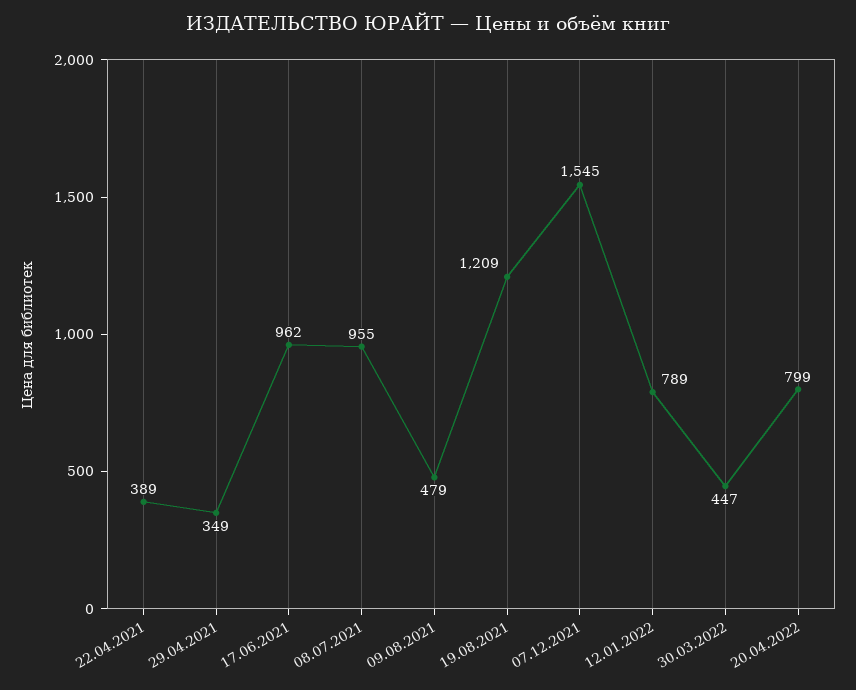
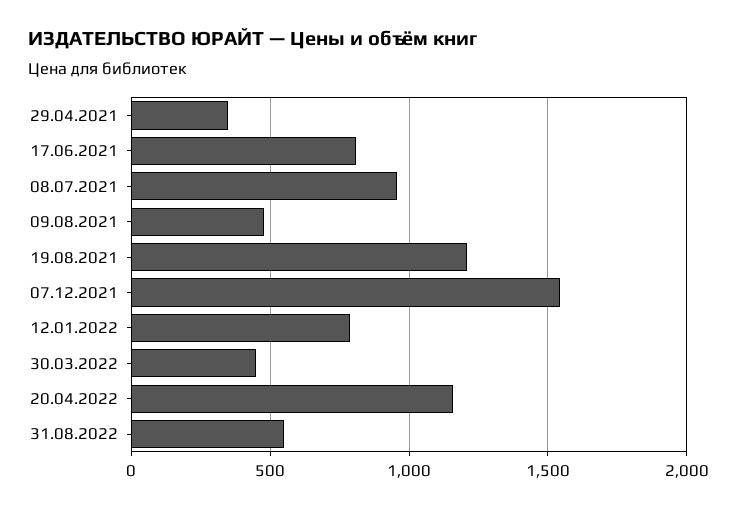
22.04.2021: 389 -> none
17.06.2021: 962 -> 800
20.04.2022: 799 -> 1150
31.08.2022: none -> 550

